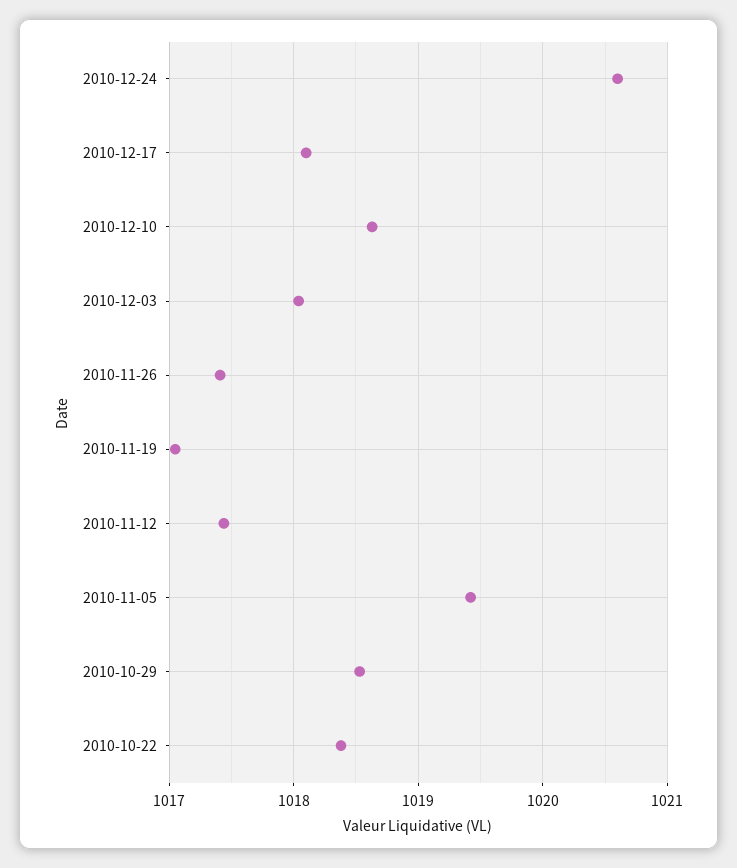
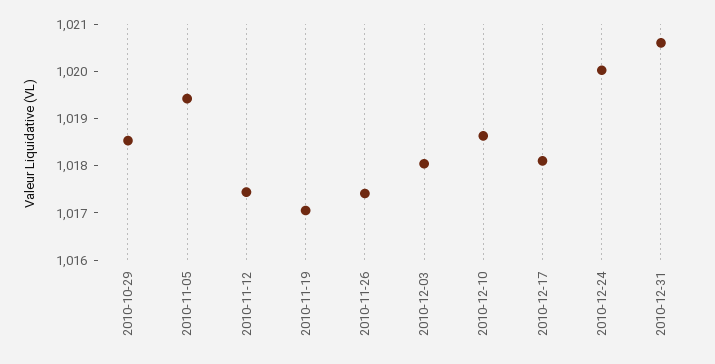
2010-12-24: 1020.6 -> 1020
2010-10-22: 1018.4 -> none
2010-12-31: none -> 1020.6

